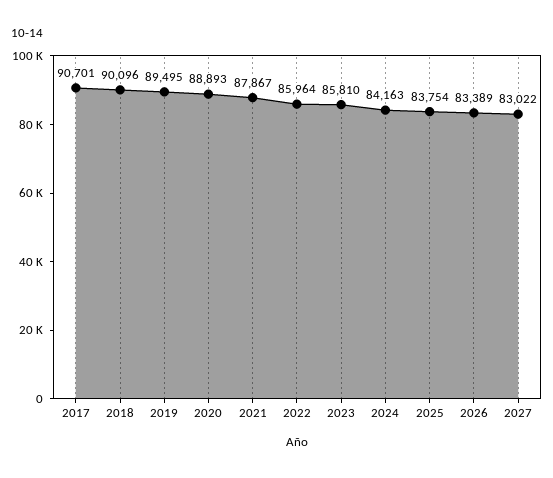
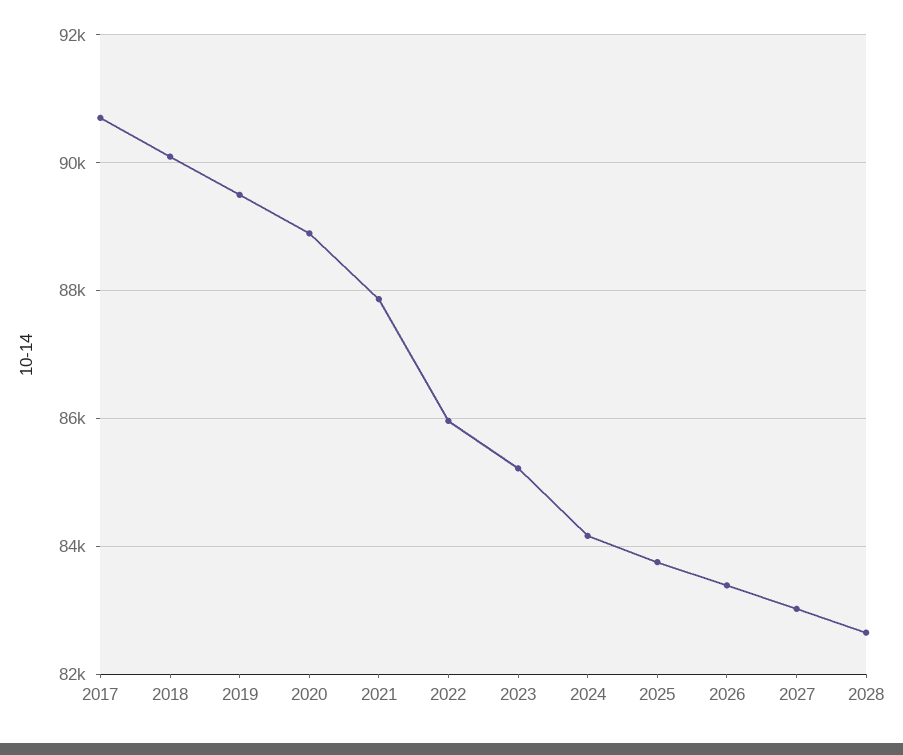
2023: 85810 -> 85200
2028: none -> 82600

